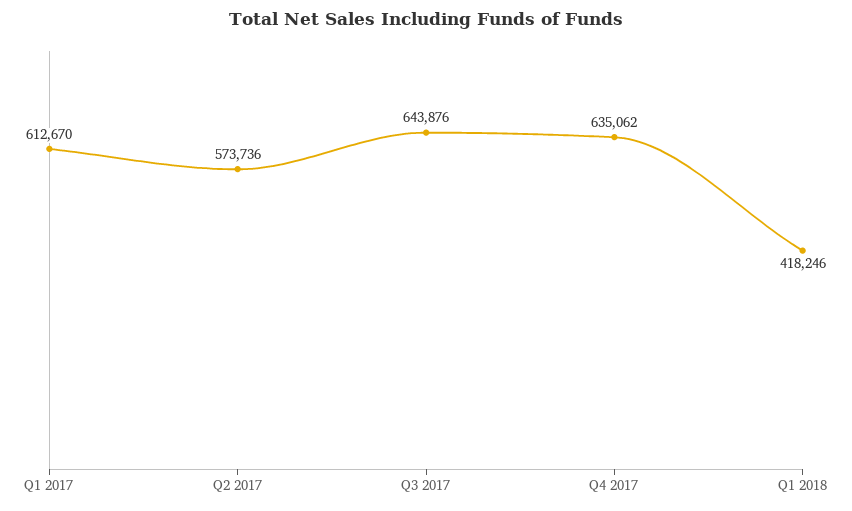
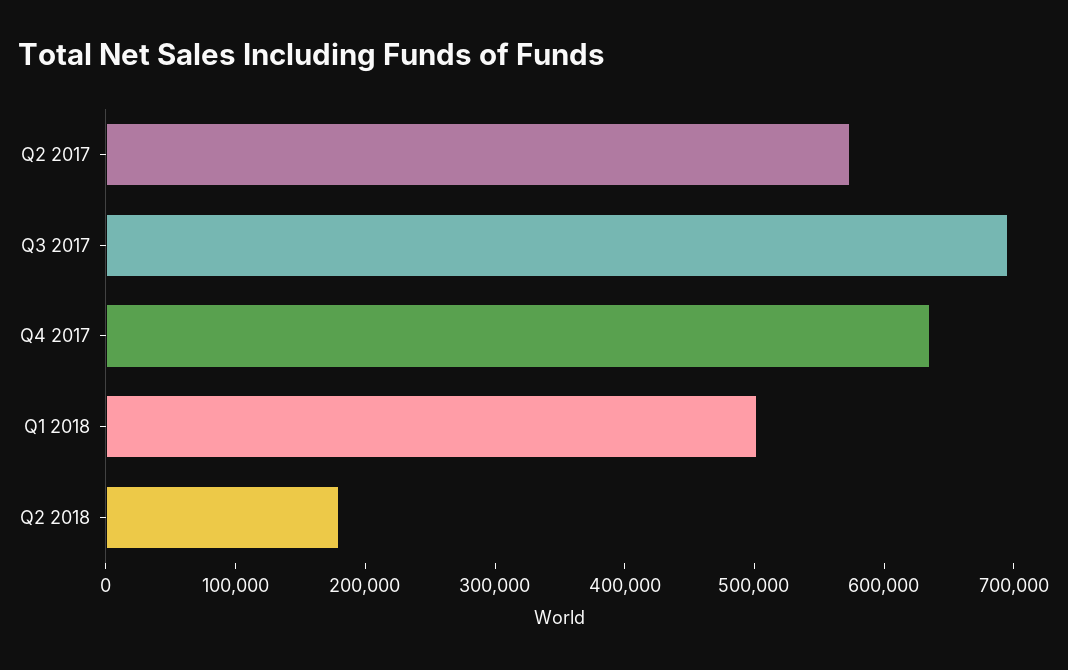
Q1 2017: 612670 -> none
Q3 2017: 643876 -> 700000
Q1 2018: 418246 -> 500000
Q2 2018: none -> 180000

